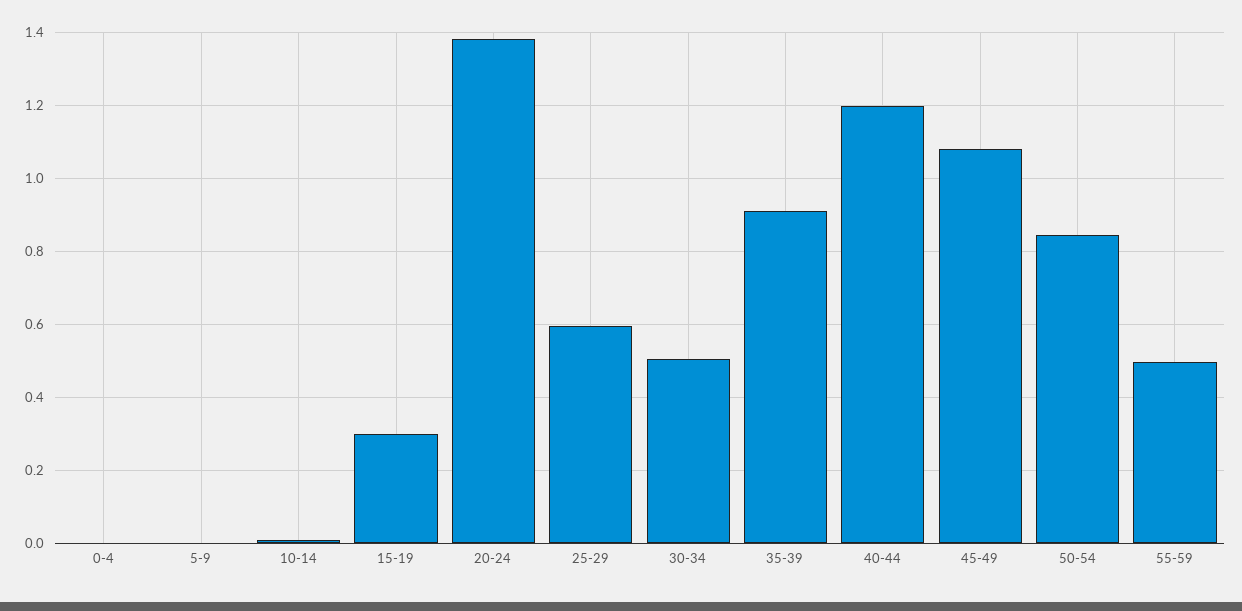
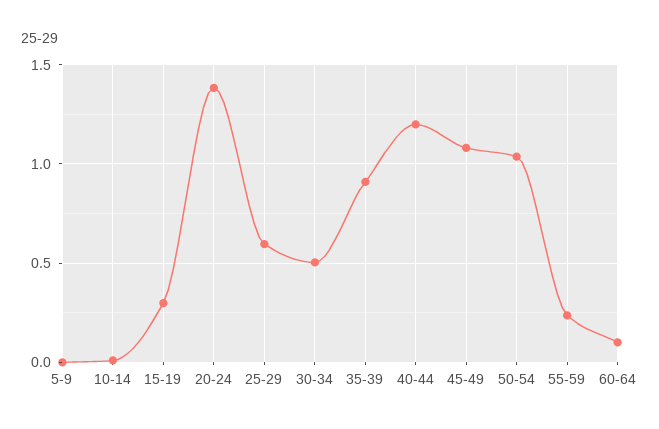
0-4: 0 -> none
50-54: 0.84 -> 1.05
55-59: 0.5 -> 0.25
60-64: none -> 0.1

